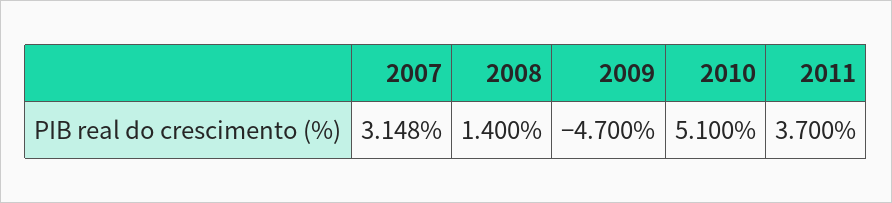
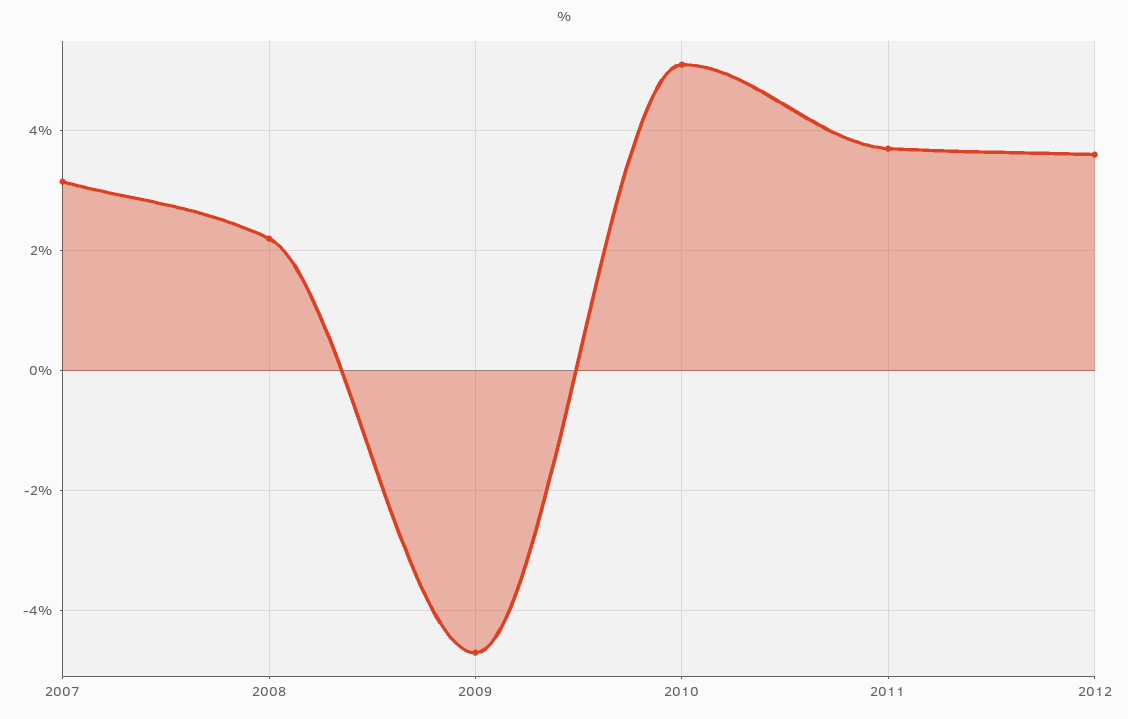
2008: 1.4 -> 2.2
2012: none -> 3.6

